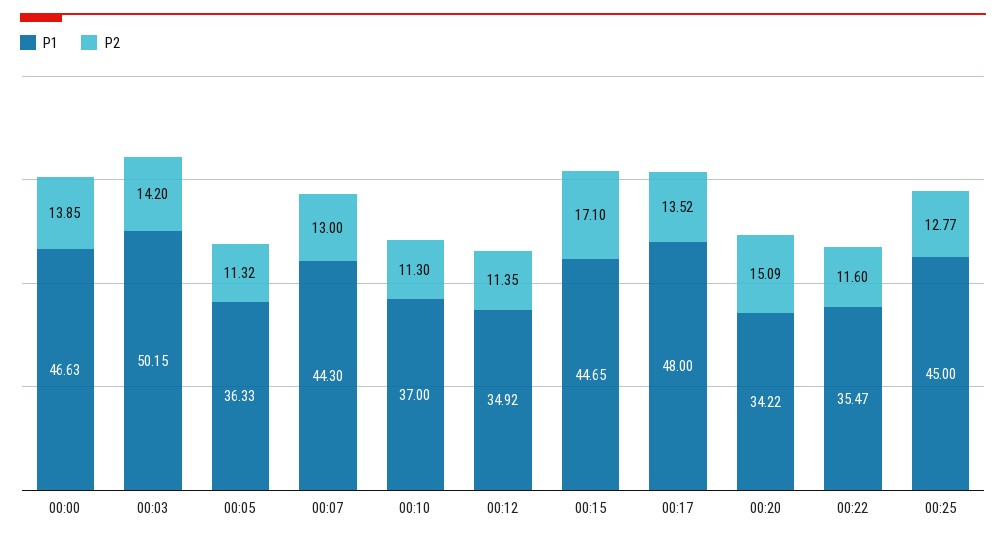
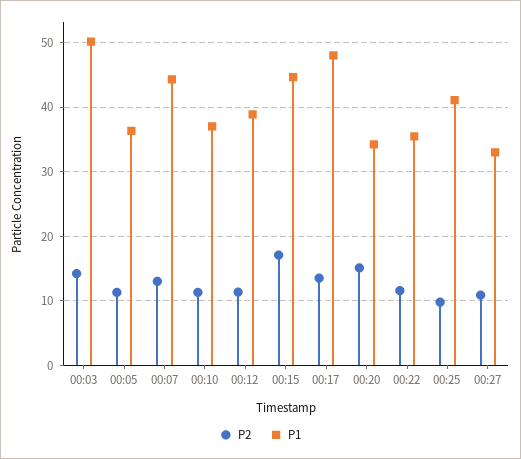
P1, 00:00: 46.63 -> none
P2, 00:00: 13.85 -> none
P1, 00:12: 34.92 -> 39
P1, 00:25: 45 -> 41
P2, 00:25: 12.77 -> 10
P2, 00:27: none -> 11
P1, 00:27: none -> 33

